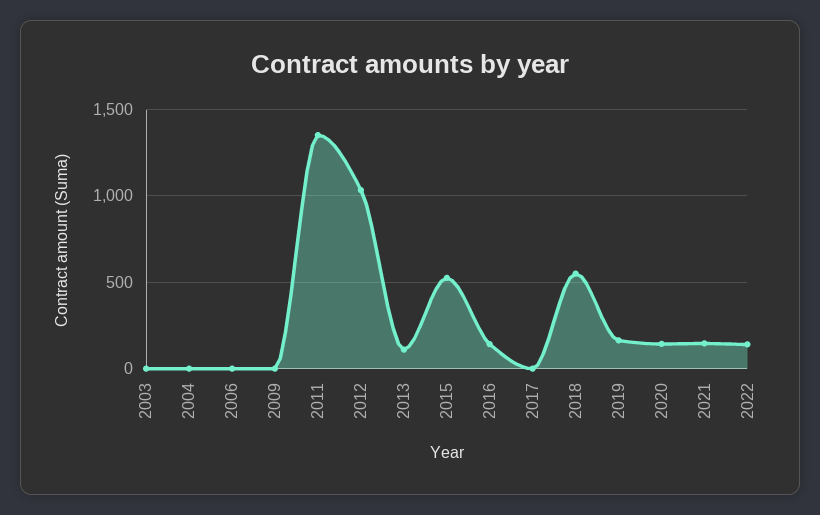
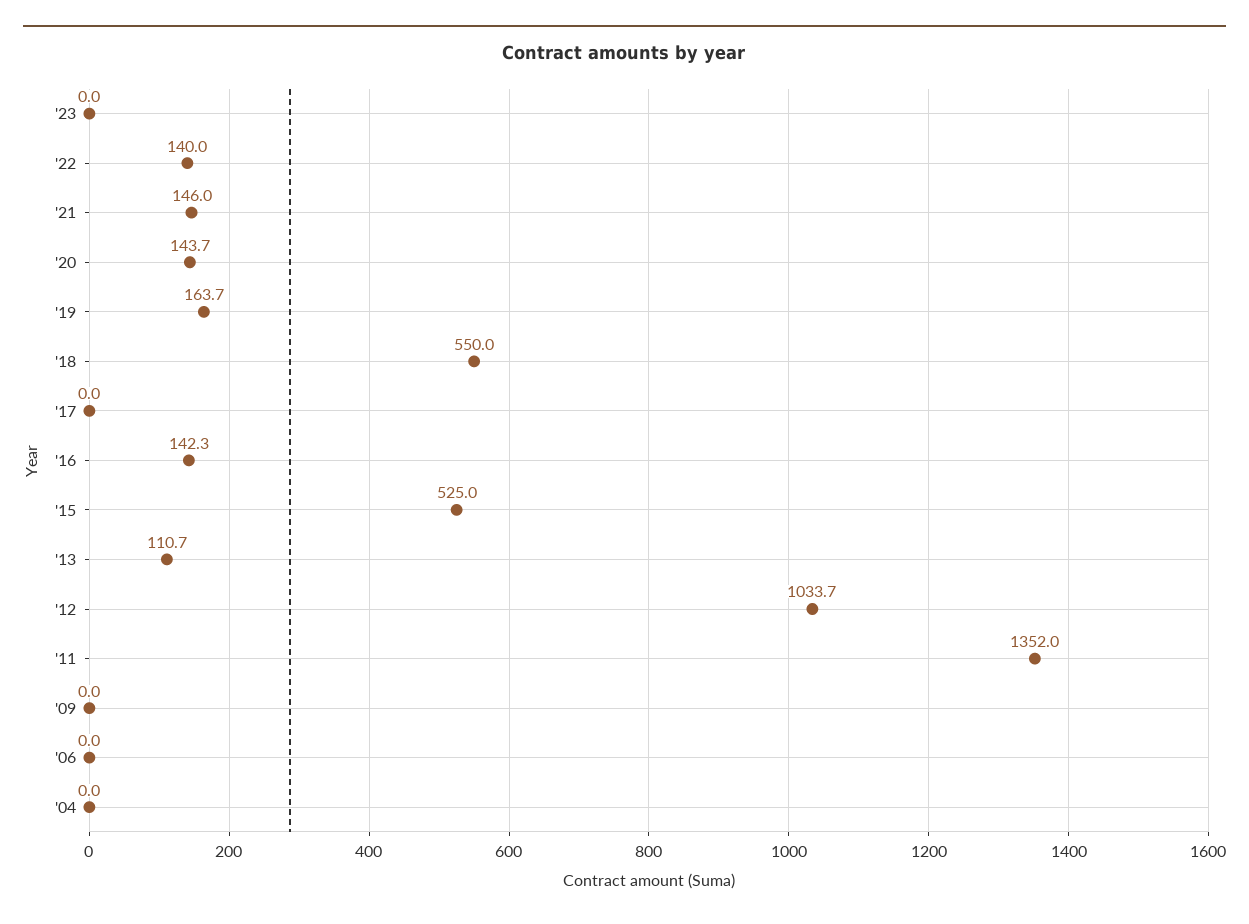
2003: 0 -> none
'23: none -> 0

